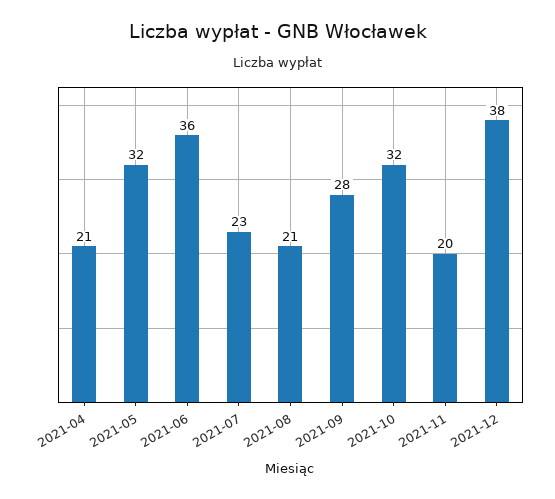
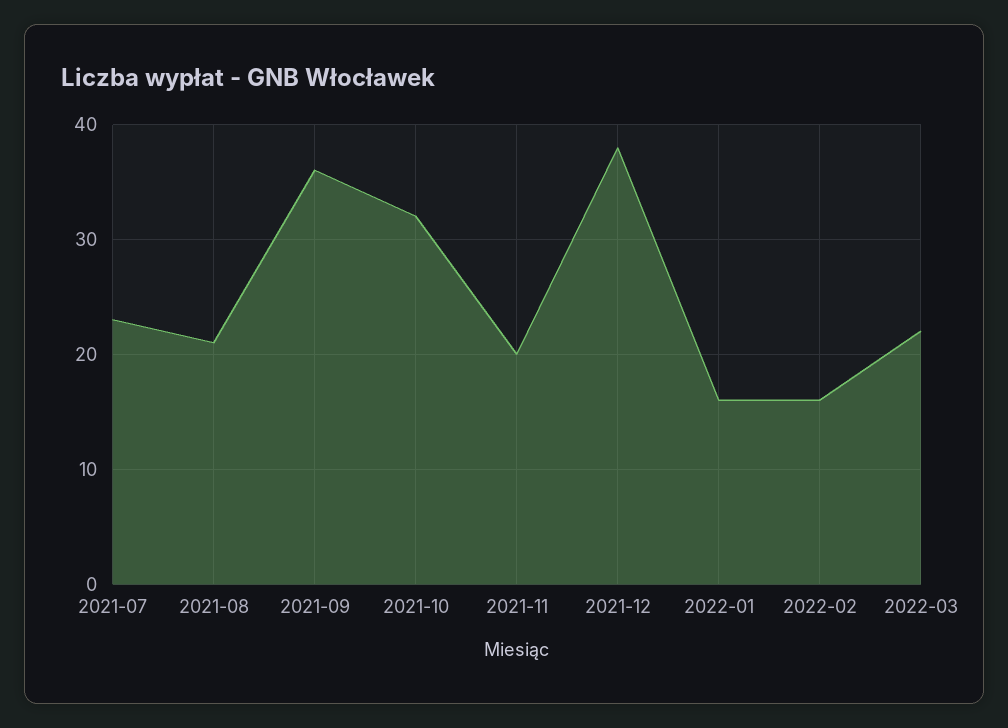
2021-04: 21 -> none
2021-05: 32 -> none
2021-06: 36 -> none
2021-09: 28 -> 36
2022-01: none -> 16
2022-02: none -> 16
2022-03: none -> 22

